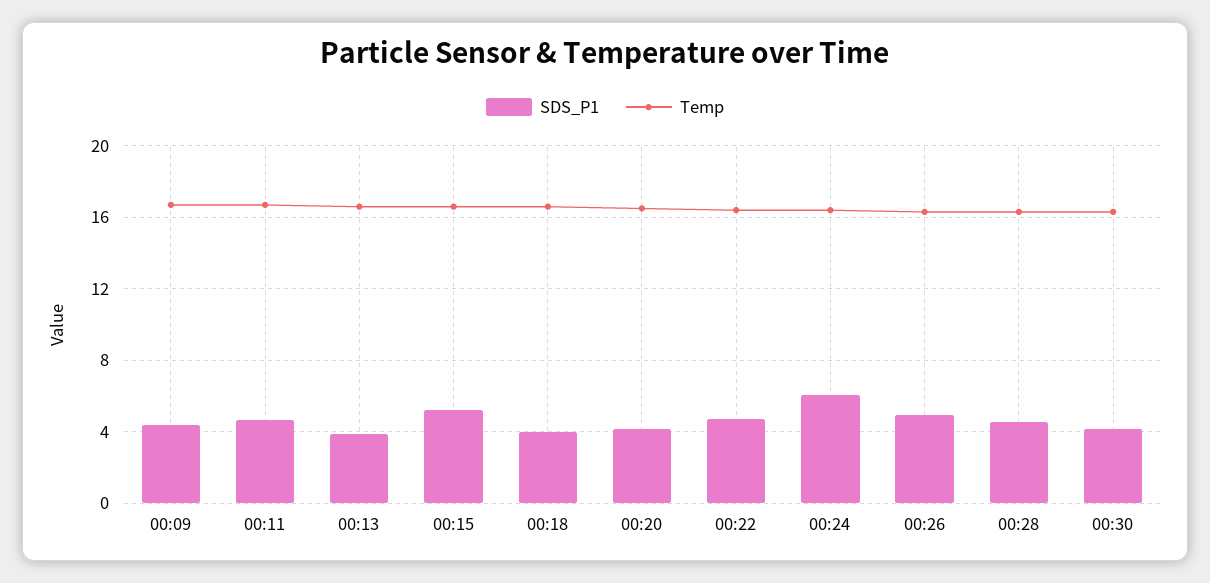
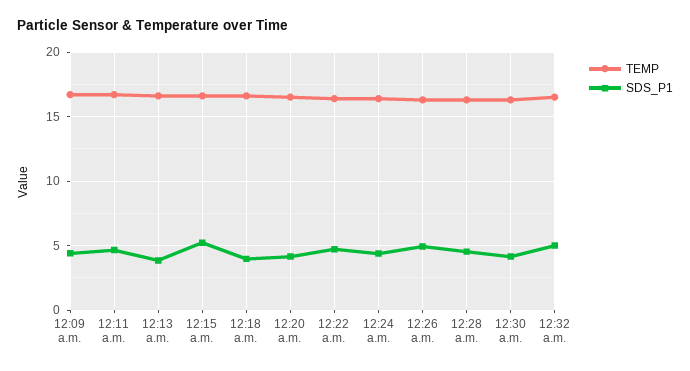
SDS_P1, 00:24: 6 -> 4.5
Temp, 12:32 a.m.: none -> 16.5
SDS_P1, 12:32 a.m.: none -> 5

